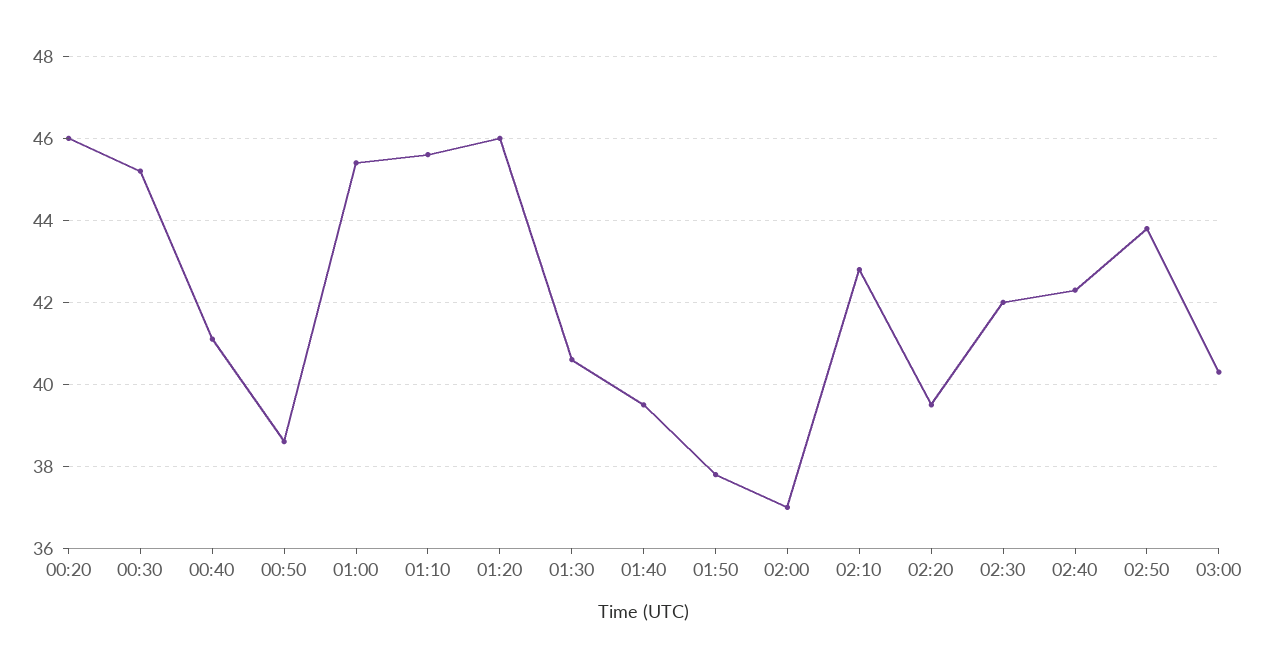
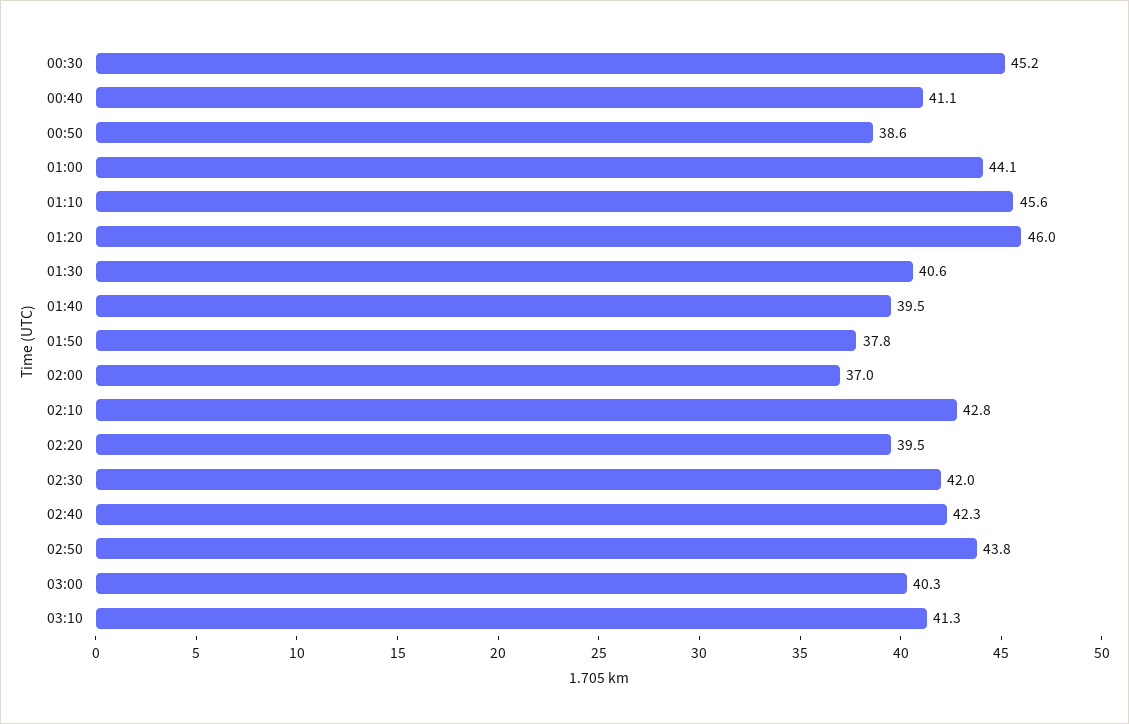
00:20: 46 -> none
01:00: 45.5 -> 44.1
03:10: none -> 41.3

